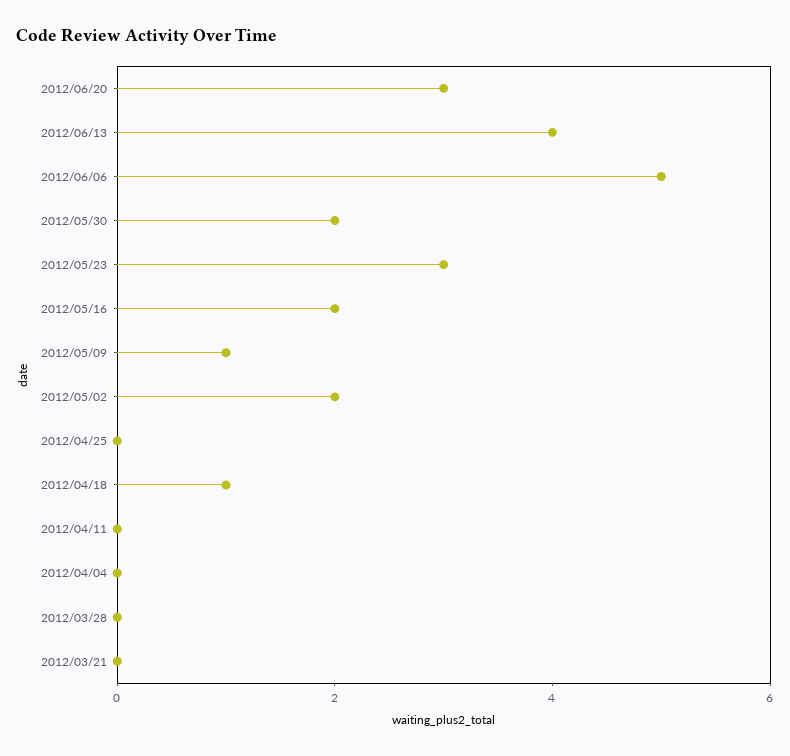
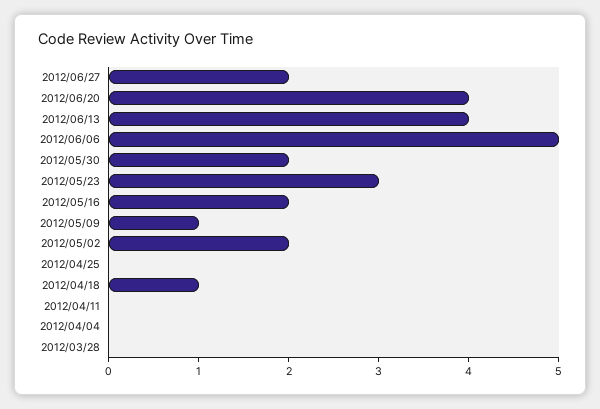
2012/06/20: 3 -> 4
2012/03/21: 0 -> none
2012/06/27: none -> 2

